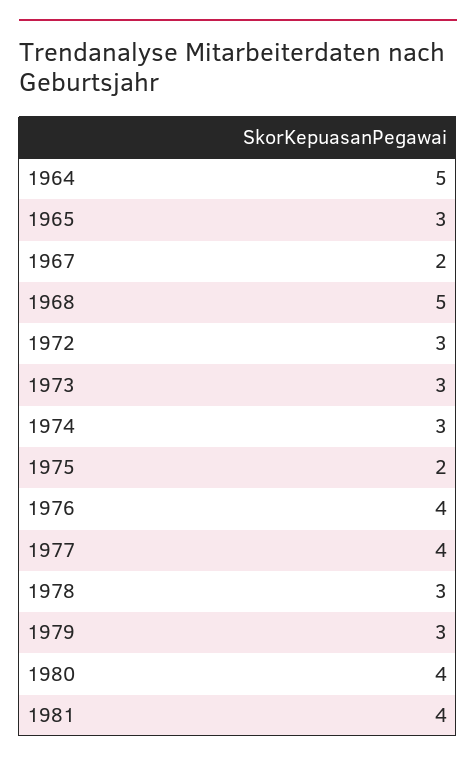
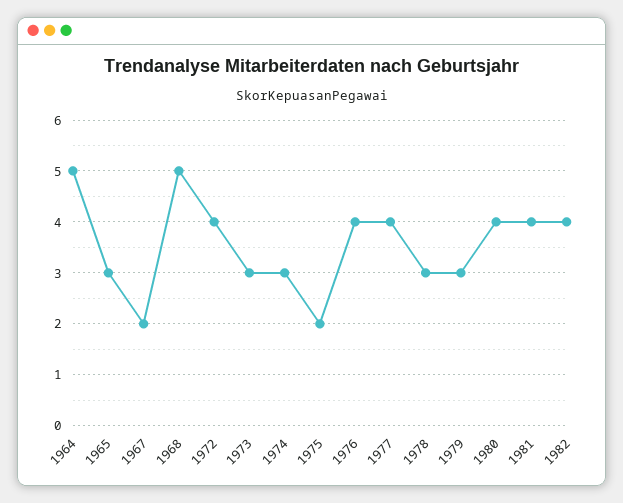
1972: 3 -> 4
1982: none -> 4

